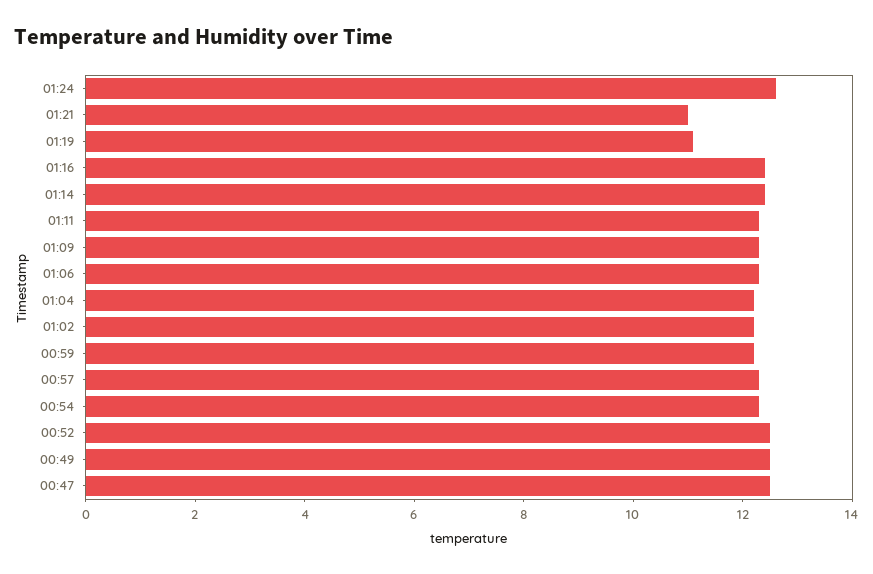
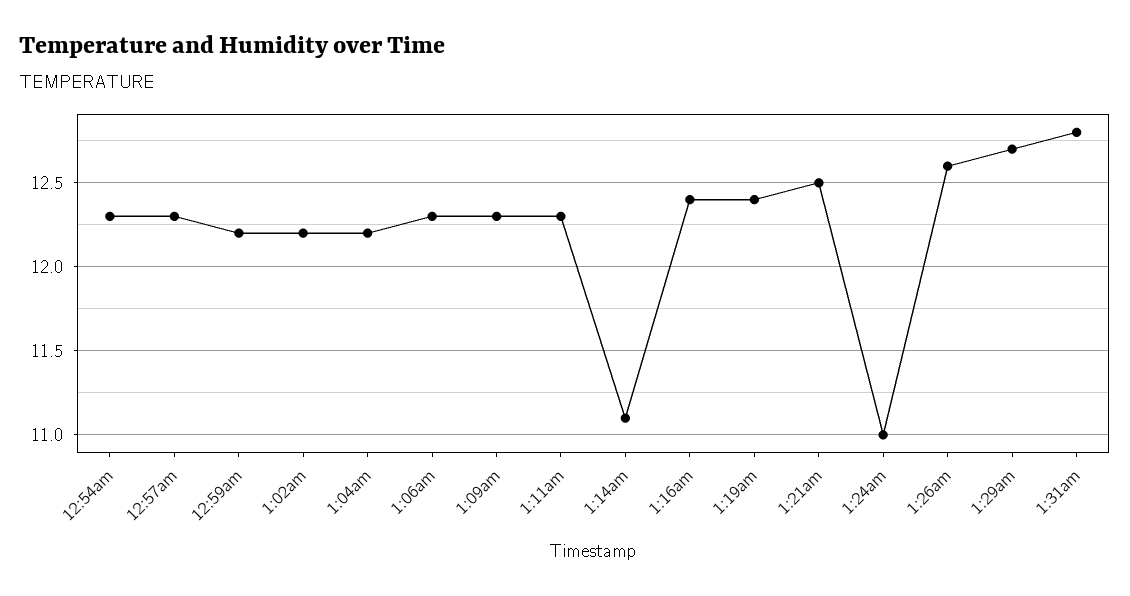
01:24: 12.5 -> 11
01:21: 11 -> 12.5
01:19: 11 -> 12.4
01:14: 12.5 -> 11.1
00:52: 12.5 -> none
00:49: 12.5 -> none
00:47: 12.5 -> none
1:26am: none -> 12.6
1:29am: none -> 12.7
1:31am: none -> 12.8

